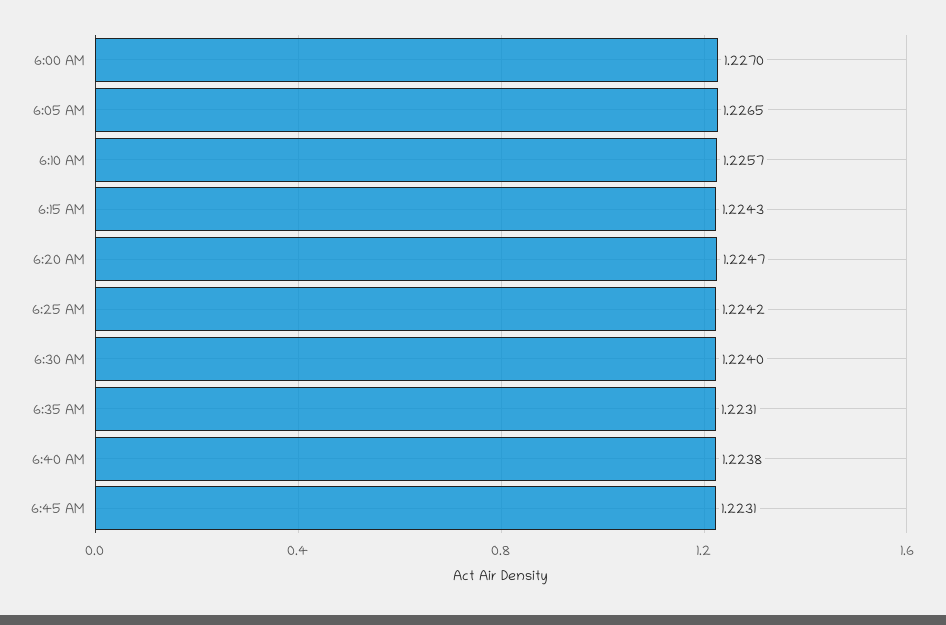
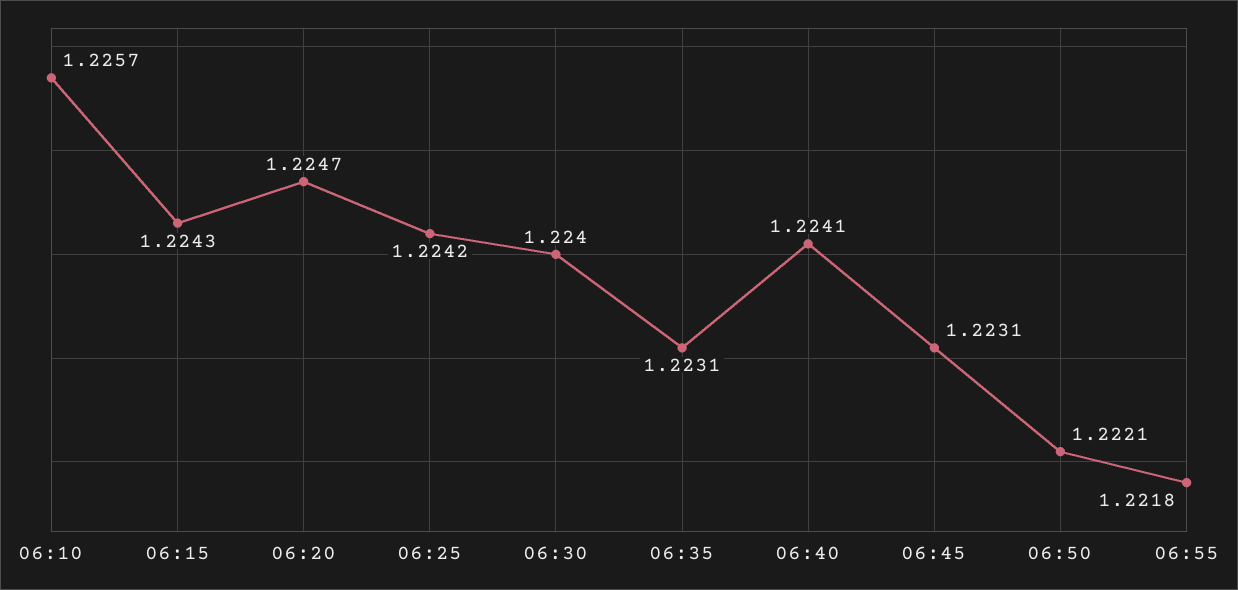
6:00 AM: 1.227 -> none
6:05 AM: 1.2265 -> none
6:40 AM: 1.2238 -> 1.2241
06:50: none -> 1.2221
06:55: none -> 1.2218

